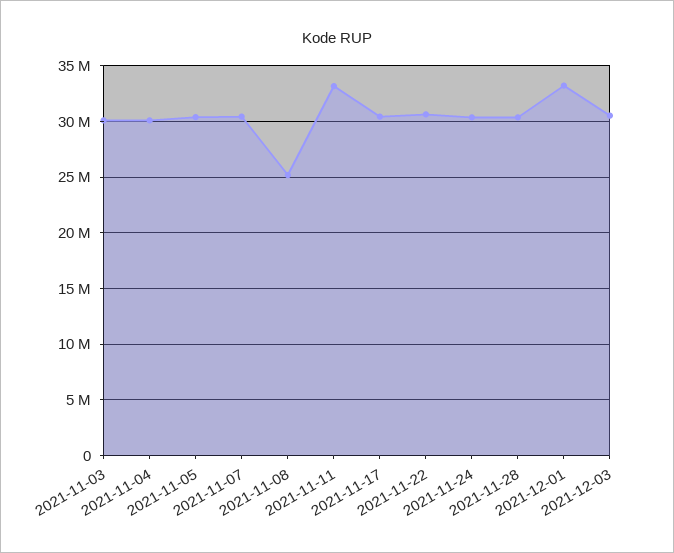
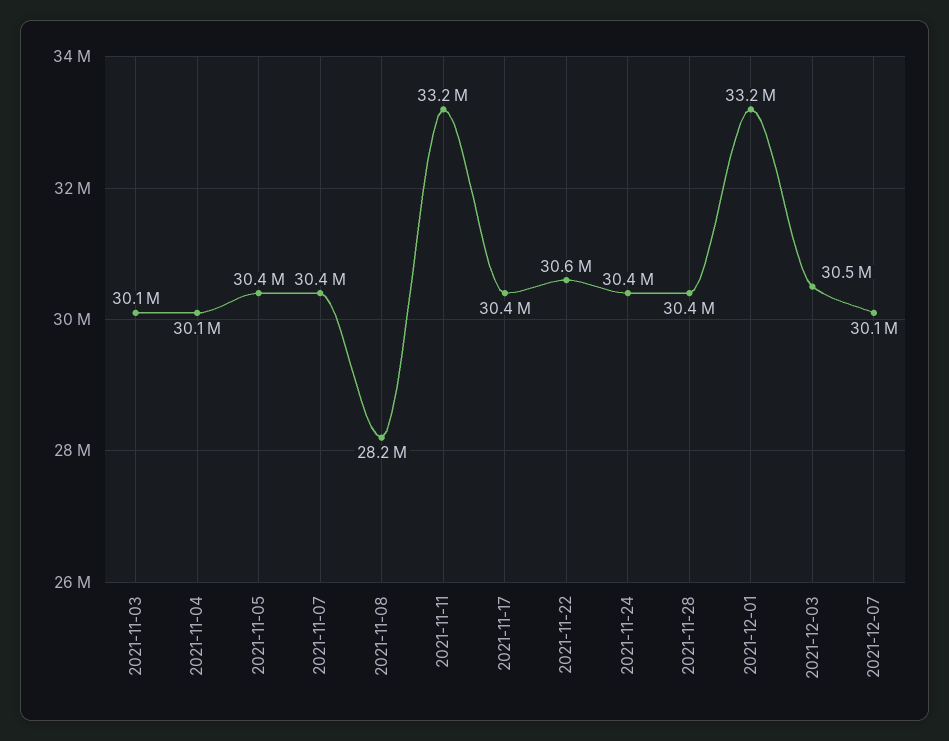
2021-11-08: 25000000 -> 28200000
2021-12-07: none -> 30100000

